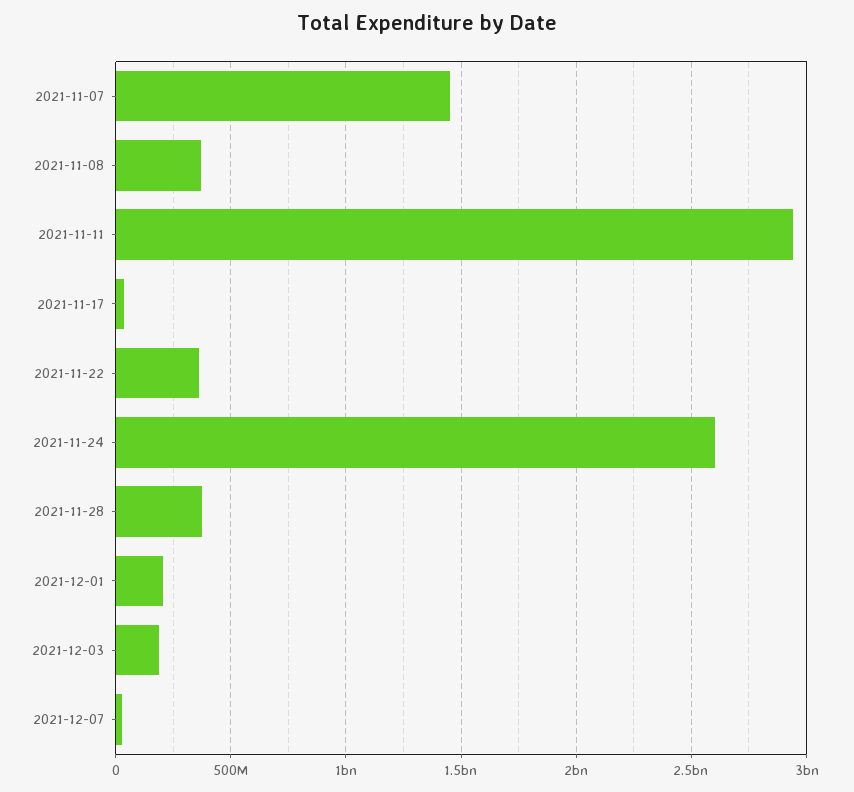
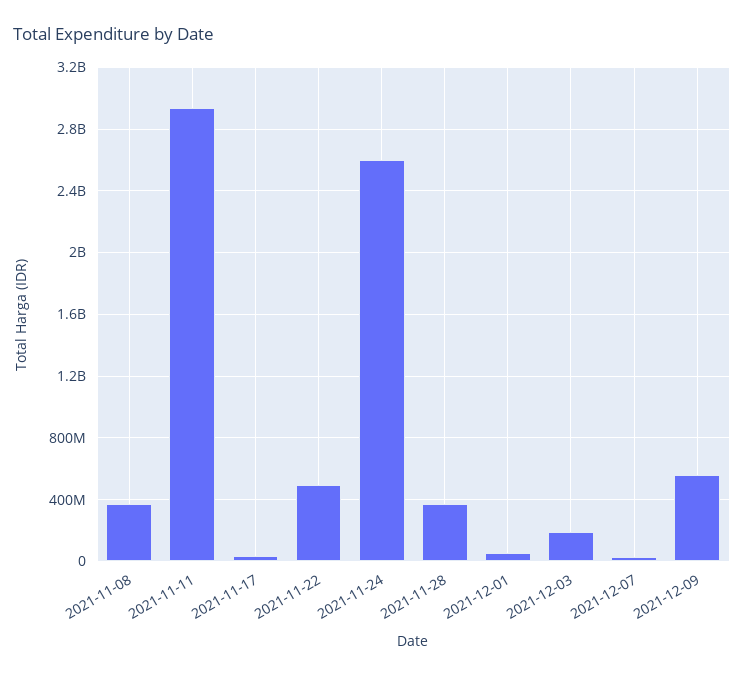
2021-11-07: 1450000000 -> none
2021-11-22: 350000000 -> 500000000
2021-12-01: 200000000 -> 50000000
2021-12-09: none -> 550000000

